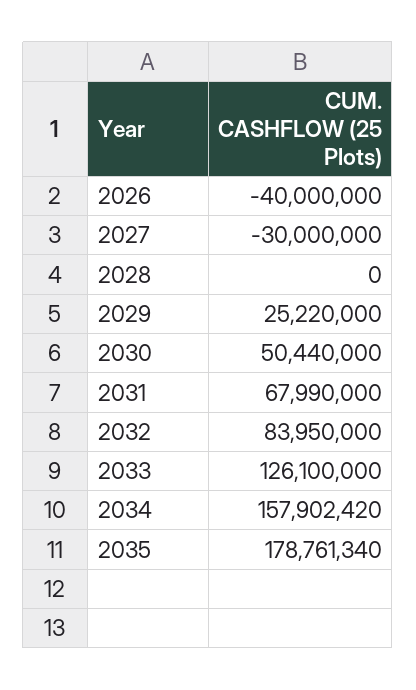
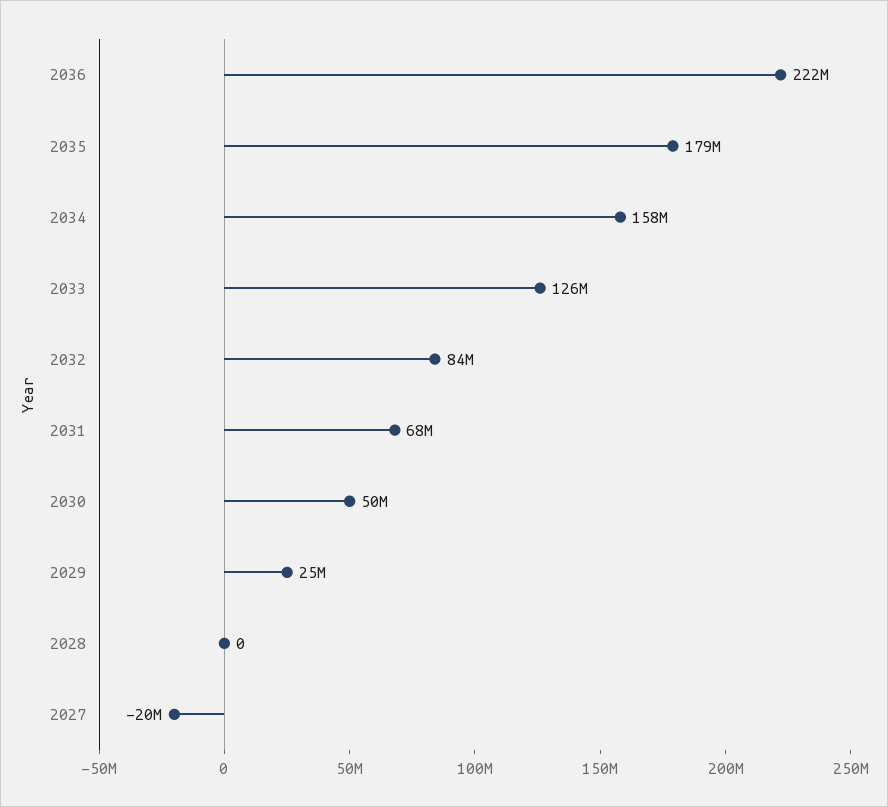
2026: -40000000 -> none
2027: -30000000 -> -20000000
2036: none -> 222000000

